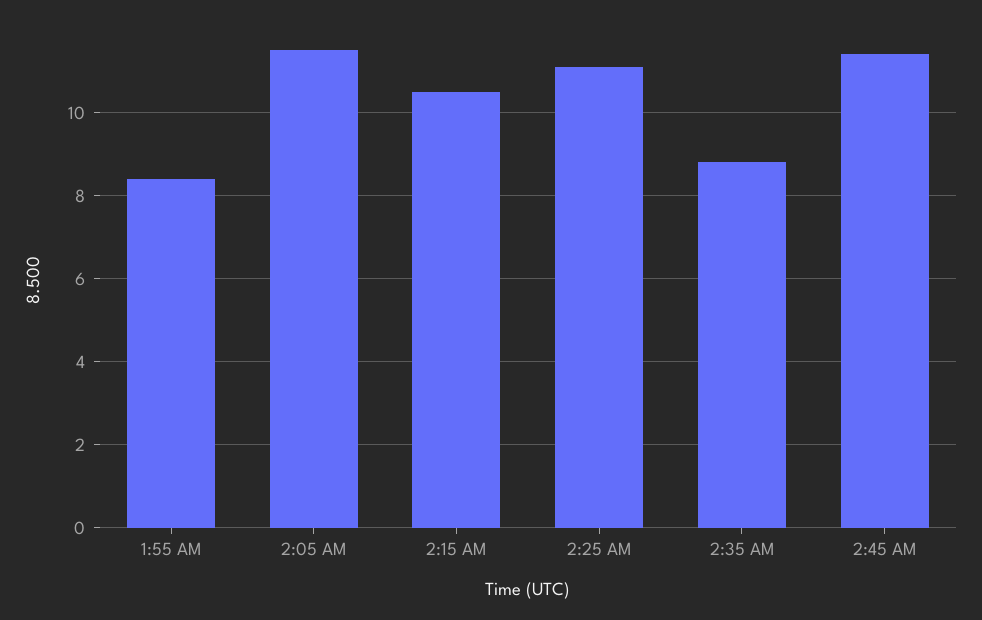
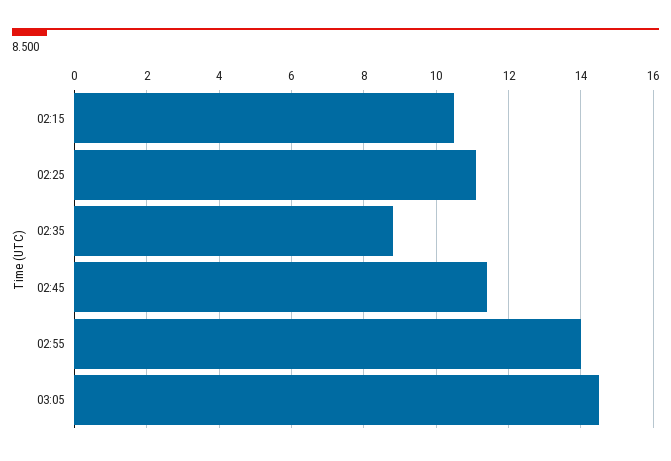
1:55 AM: 8.5 -> none
2:05 AM: 11.5 -> none
02:55: none -> 14
03:05: none -> 14.5

